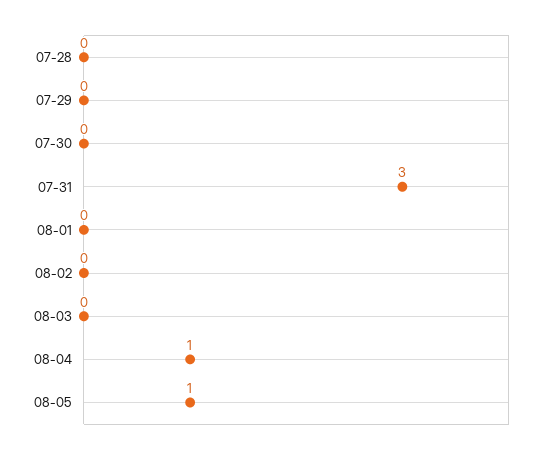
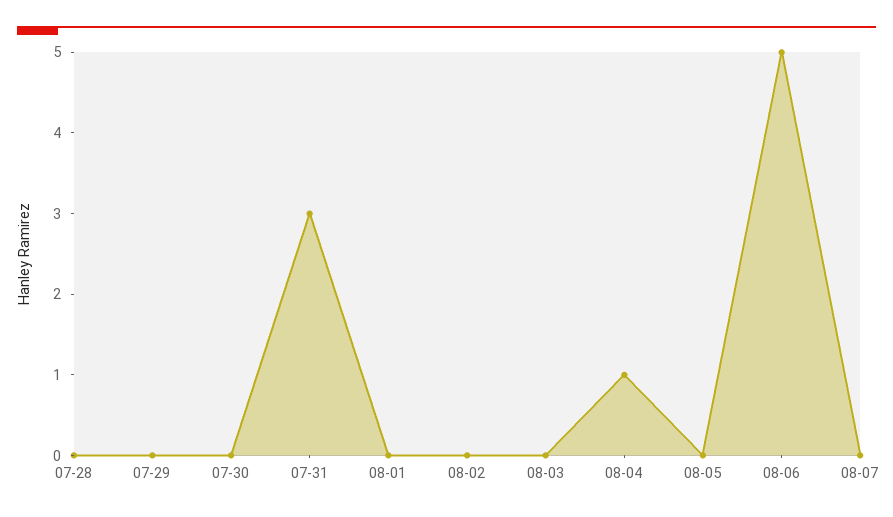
08-05: 1 -> 0
08-06: none -> 5
08-07: none -> 0

